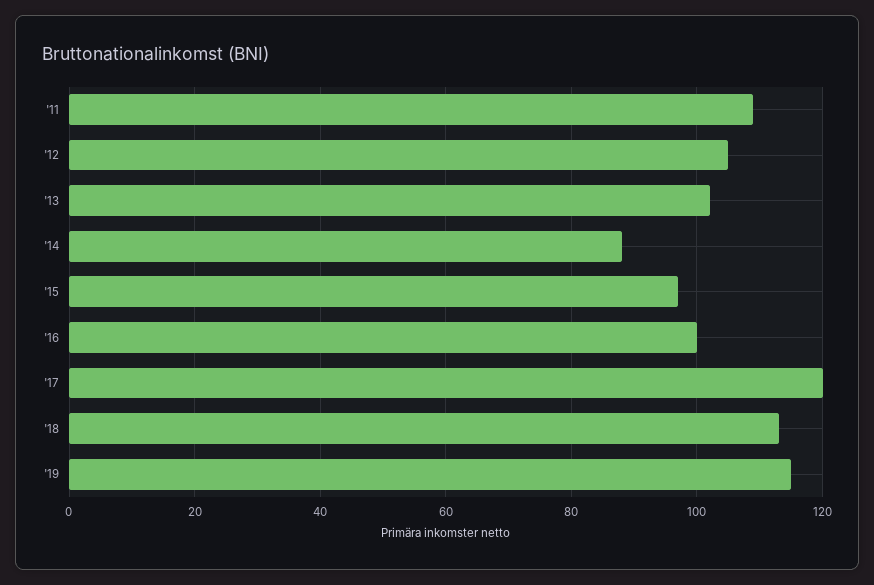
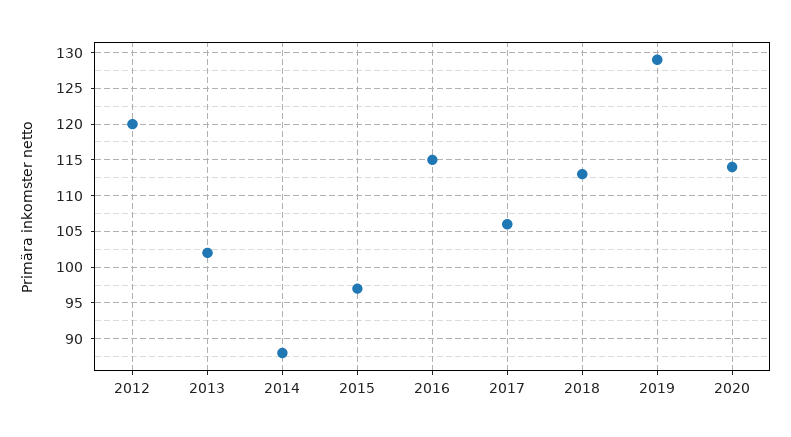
'11: 110 -> none
'12: 105 -> 120
'16: 100 -> 115
'17: 120 -> 106
'19: 115 -> 129
2020: none -> 114

